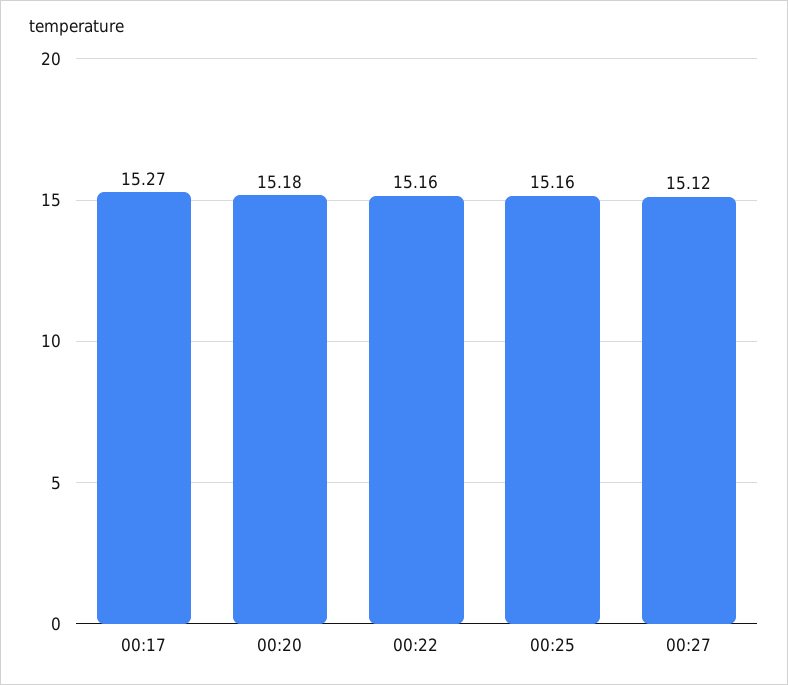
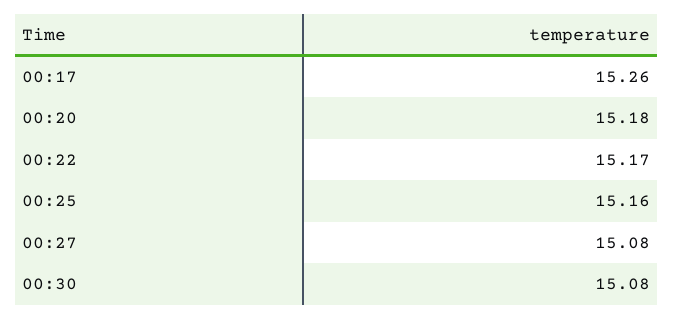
00:17: 15.27 -> 15.26
00:22: 15.16 -> 15.17
00:27: 15.12 -> 15.08
00:30: none -> 15.08

